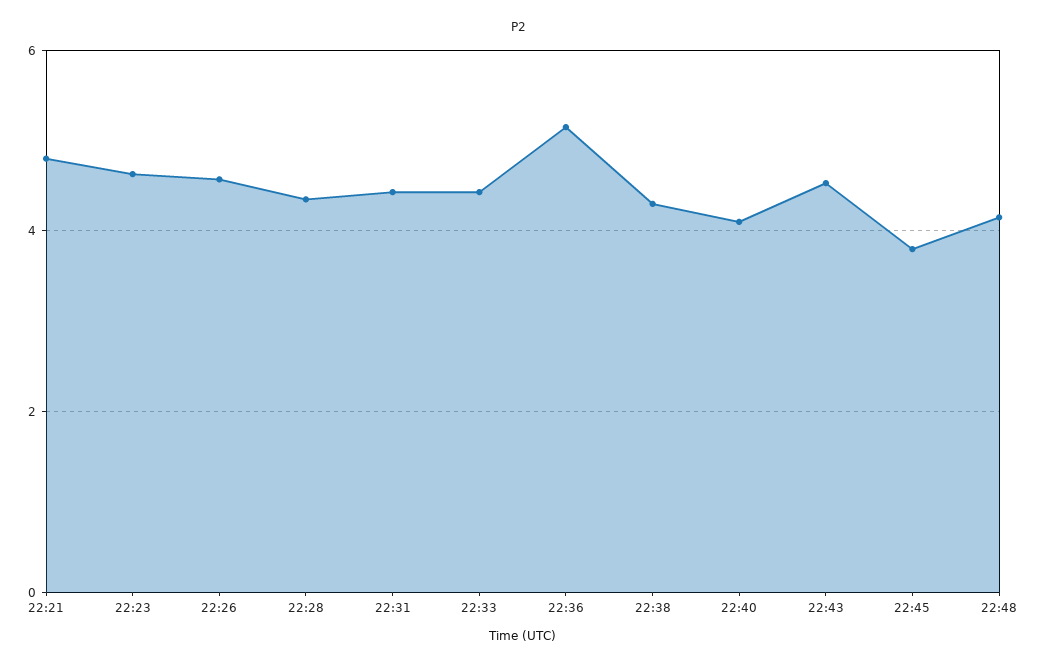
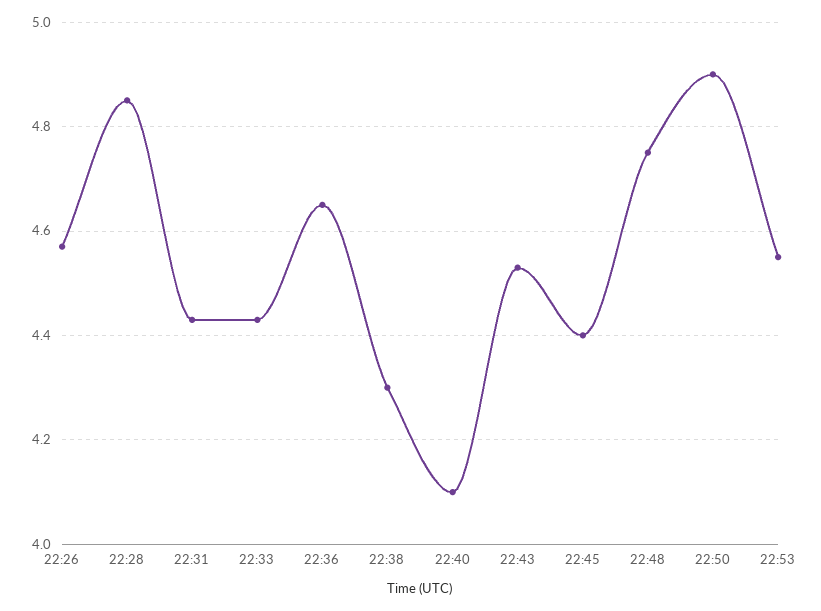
22:21: 4.8 -> none
22:23: 4.6 -> none
22:28: 4.4 -> 4.85
22:36: 5.2 -> 4.65
22:45: 3.8 -> 4.4
22:48: 4.2 -> 4.75
22:50: none -> 4.9
22:53: none -> 4.55

